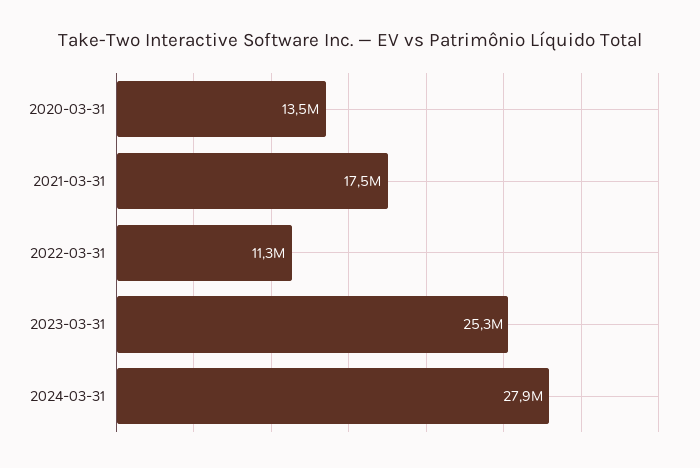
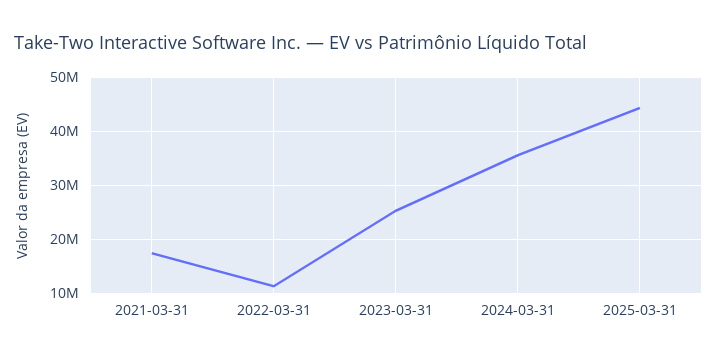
2020-03-31: 13500000 -> none
2024-03-31: 27900000 -> 36000000
2025-03-31: none -> 44000000

